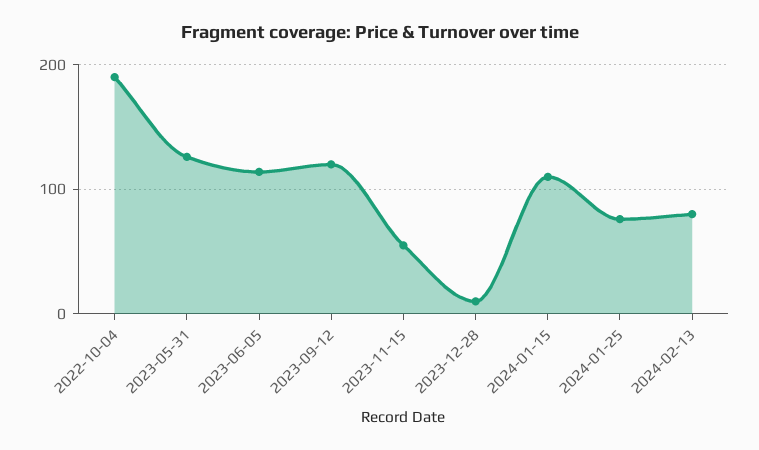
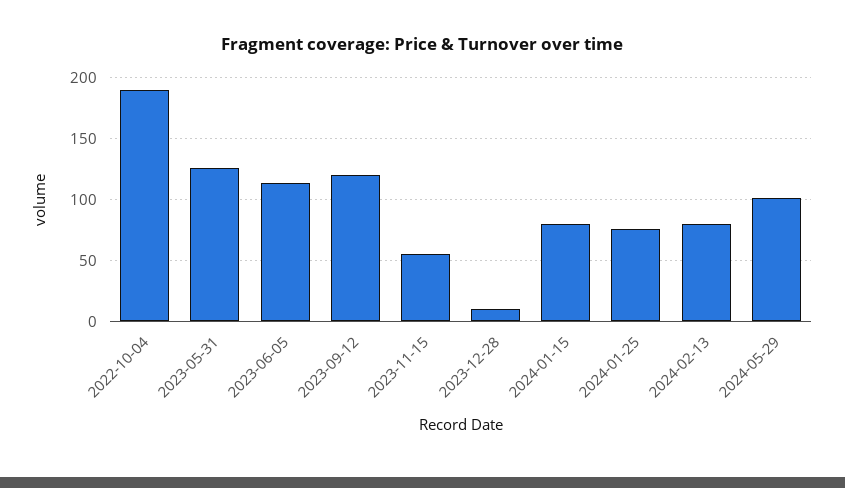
2024-01-15: 110 -> 80
2024-05-29: none -> 100

